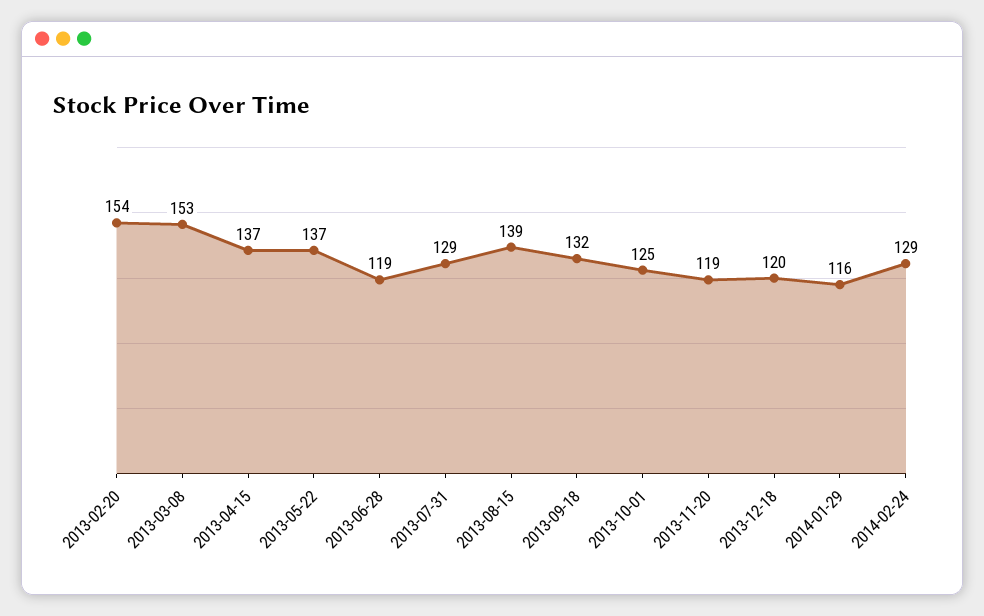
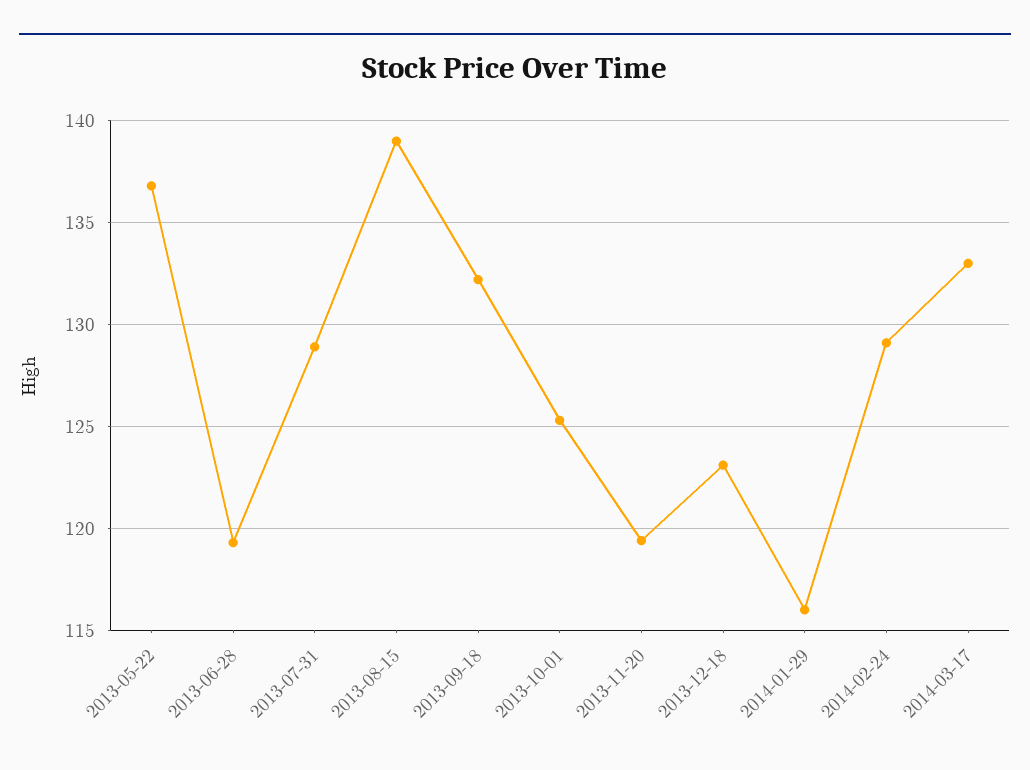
2013-02-20: 154 -> none
2013-03-08: 153 -> none
2013-04-15: 137 -> none
2013-12-18: 120 -> 123
2014-03-17: none -> 133

